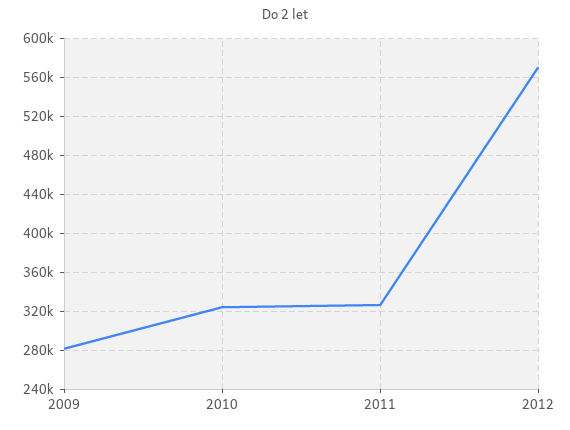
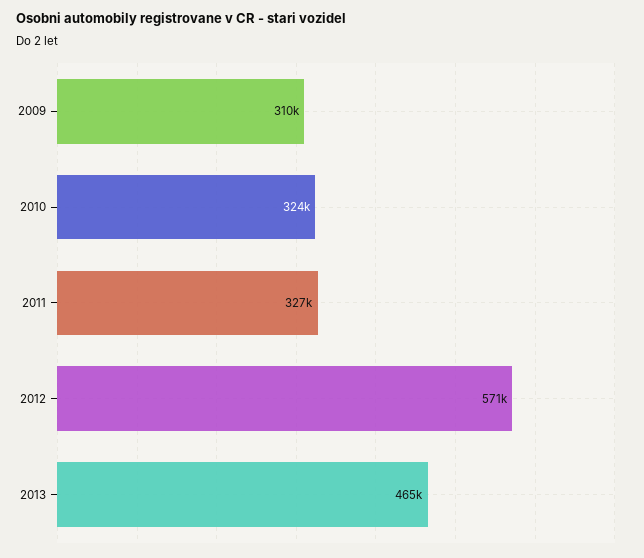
2009: 280000 -> 310000
2013: none -> 465000

